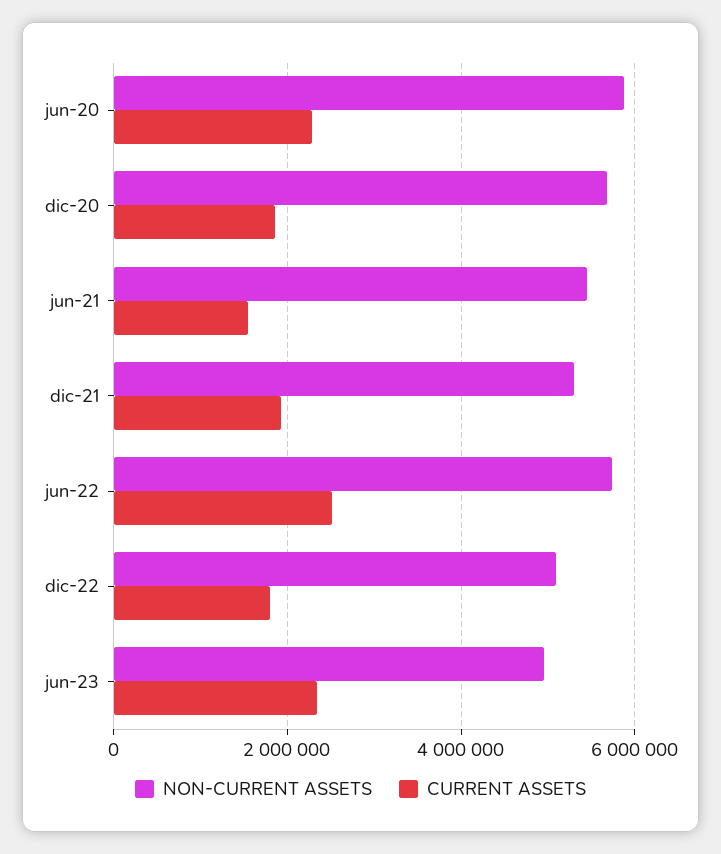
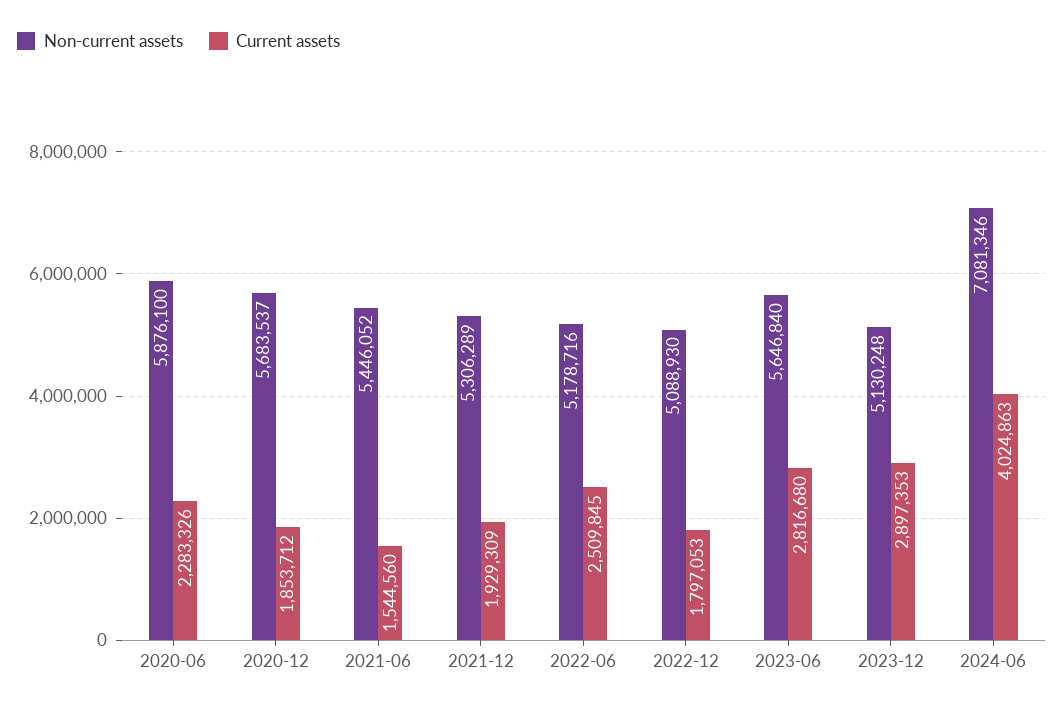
NON-CURRENT ASSETS, jun-22: 5800000 -> 5178716
NON-CURRENT ASSETS, jun-23: 5000000 -> 5646840
CURRENT ASSETS, jun-23: 2400000 -> 2816680
NON-CURRENT ASSETS, 2023-12: none -> 5130248
CURRENT ASSETS, 2023-12: none -> 2897353
NON-CURRENT ASSETS, 2024-06: none -> 7081346
CURRENT ASSETS, 2024-06: none -> 4024863

